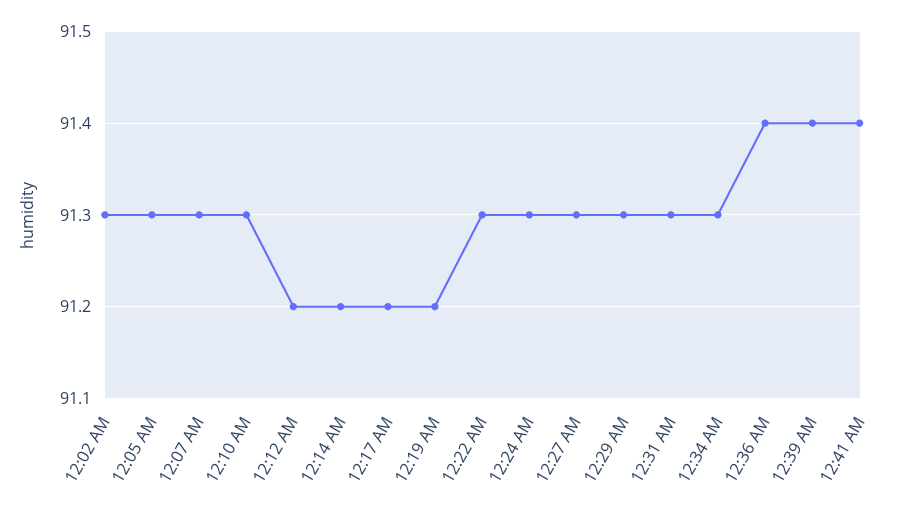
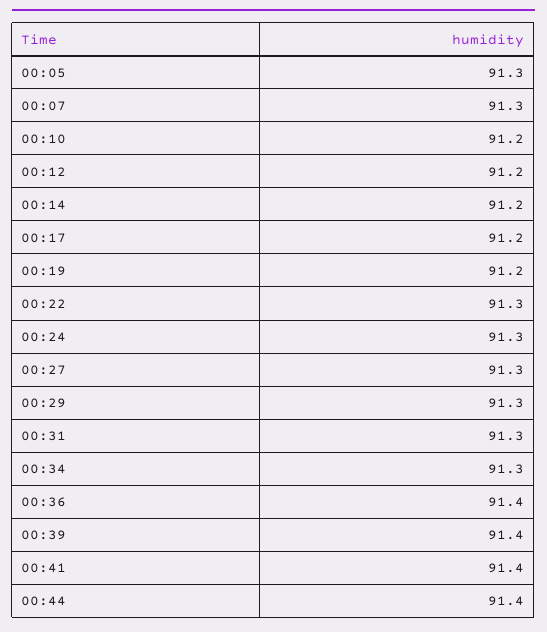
12:02 AM: 91.3 -> none
12:10 AM: 91.3 -> 91.2
00:44: none -> 91.4

